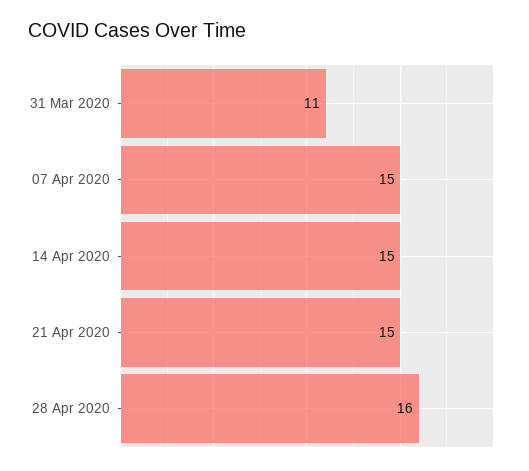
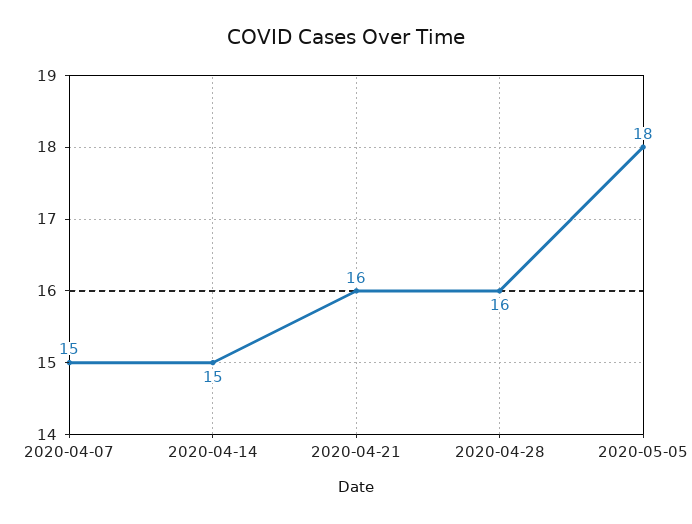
31 Mar 2020: 11 -> none
21 Apr 2020: 15 -> 16
2020-05-05: none -> 18

